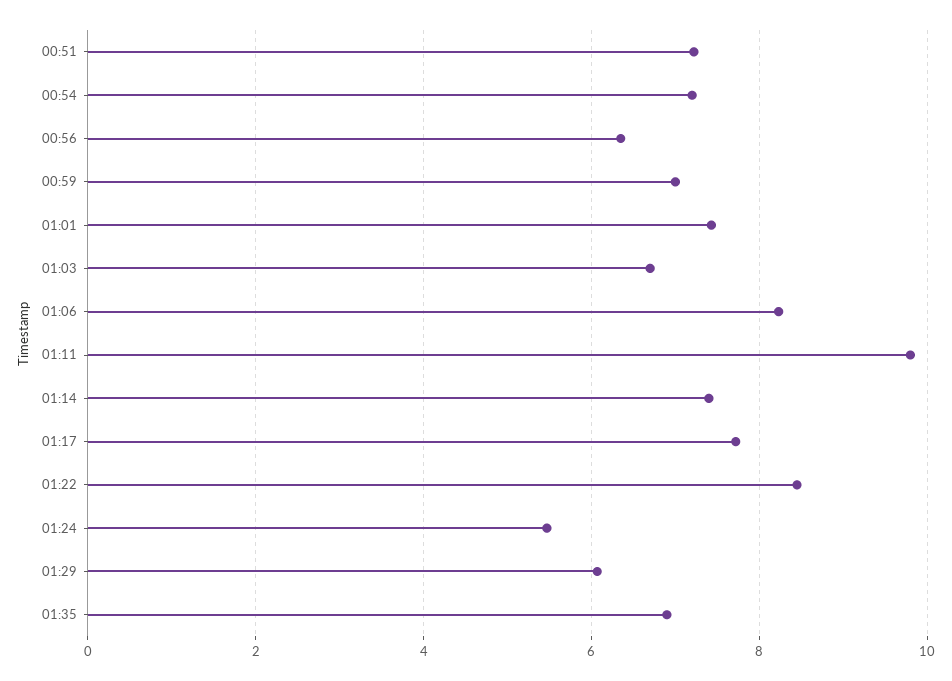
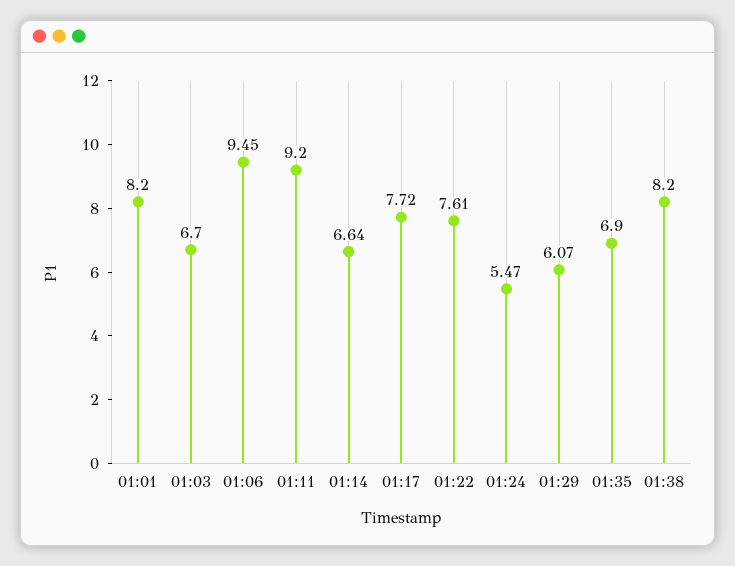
00:51: 7.2 -> none
00:54: 7.2 -> none
00:56: 6.4 -> none
00:59: 7 -> none
01:01: 7.4 -> 8.2
01:06: 8.2 -> 9.45
01:11: 9.8 -> 9.2
01:14: 7.4 -> 6.64
01:22: 8.4 -> 7.61
01:38: none -> 8.2

